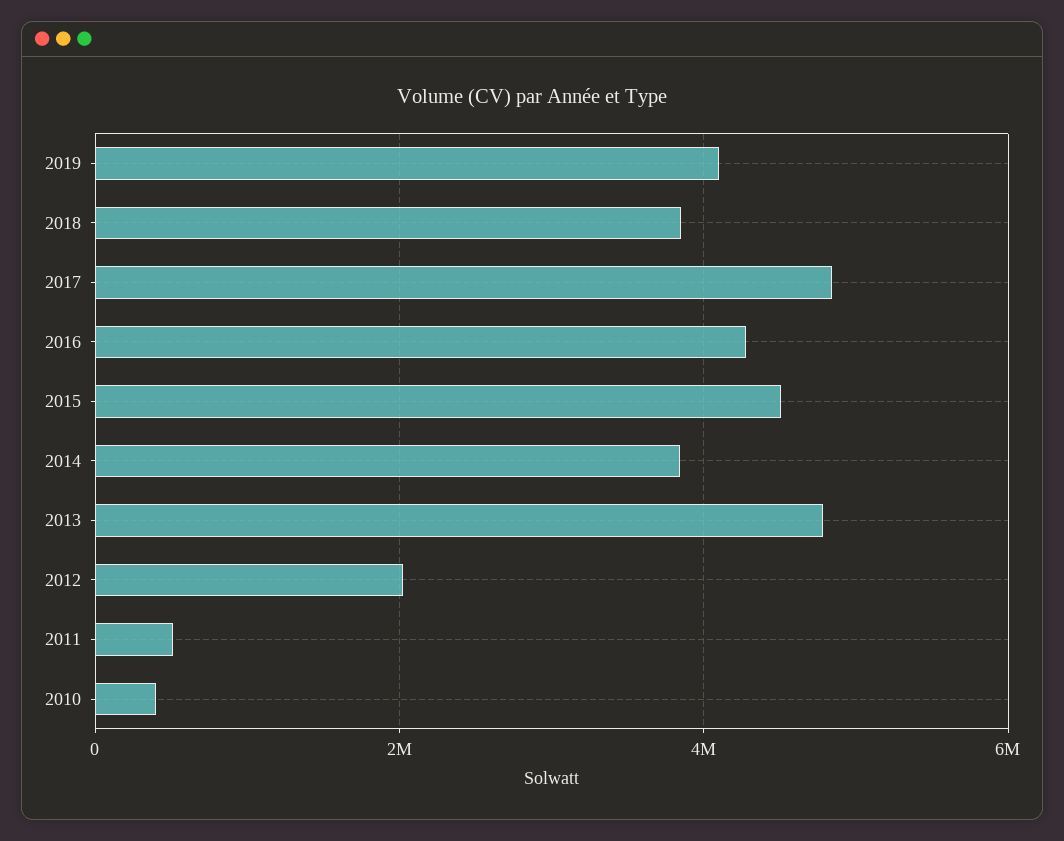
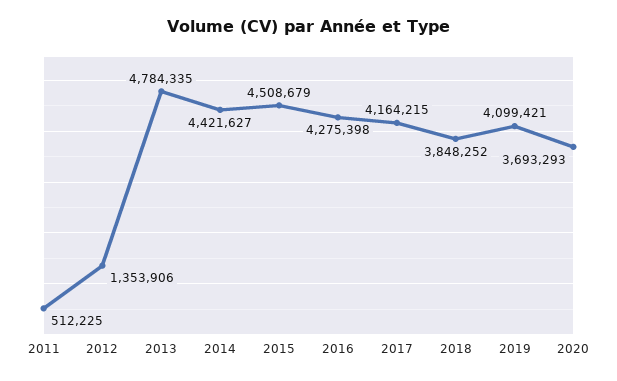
2017: 4800000 -> 4164215
2014: 3800000 -> 4421627
2012: 2000000 -> 1353906
2010: 400000 -> none
2020: none -> 3693293

